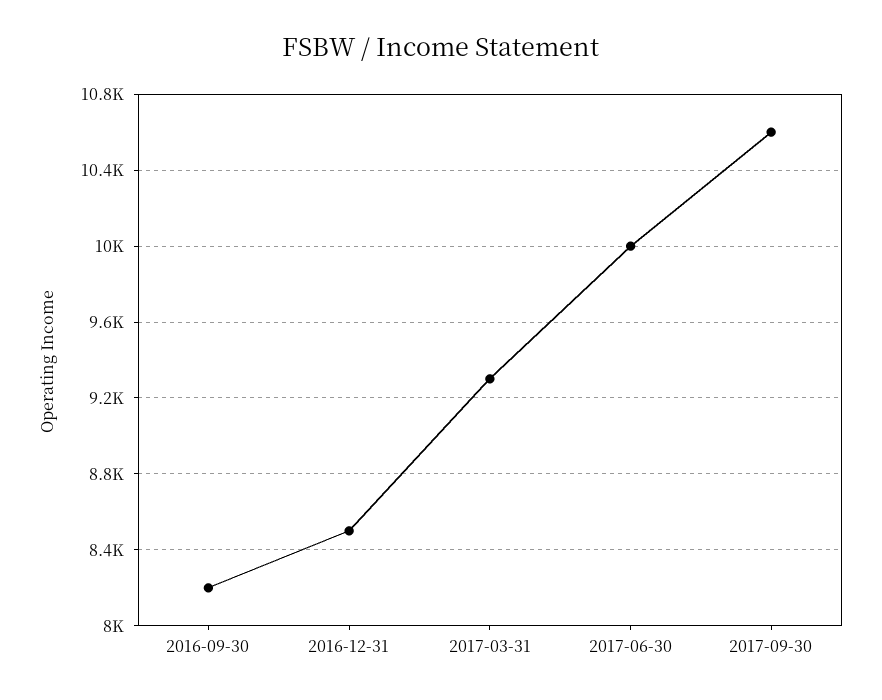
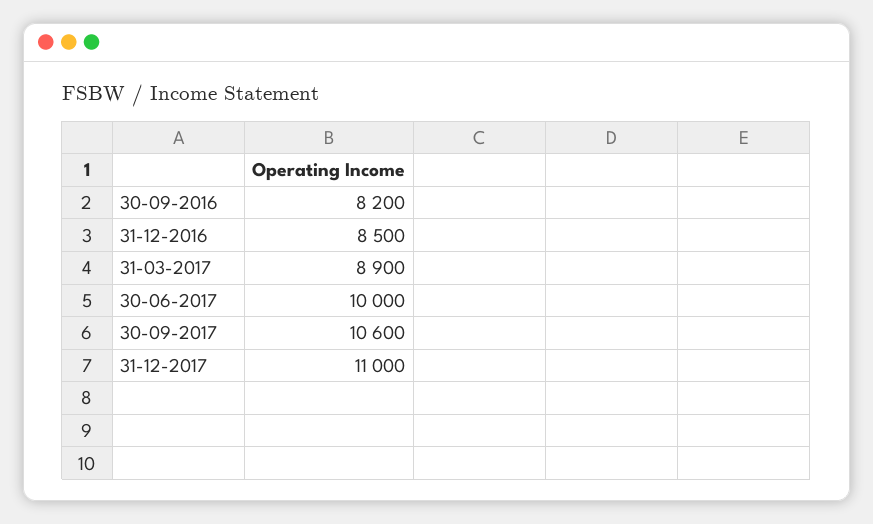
2017-03-31: 9300 -> 8900
31-12-2017: none -> 11000

